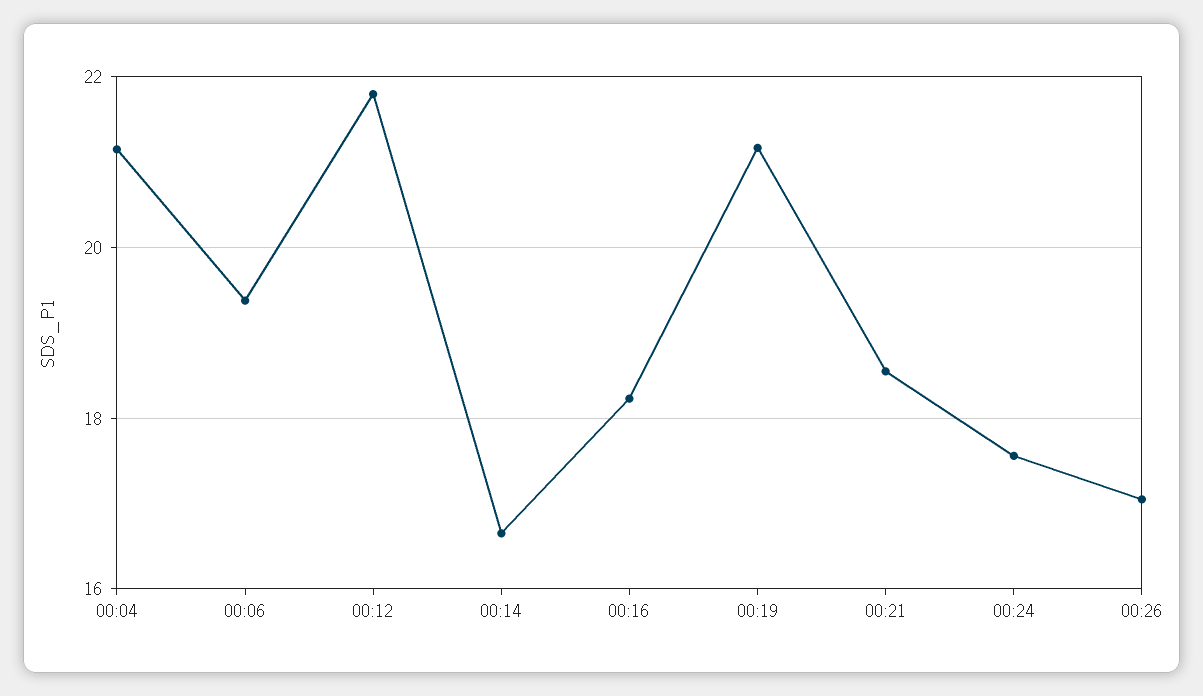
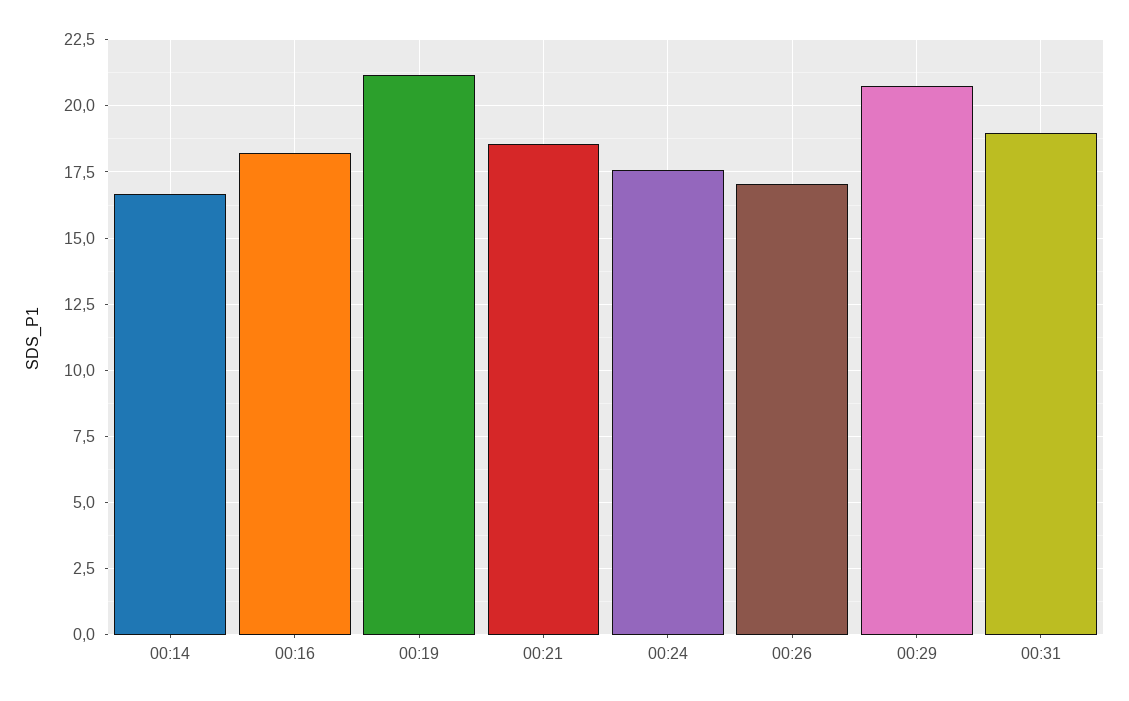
00:04: 21.2 -> none
00:06: 19.4 -> none
00:12: 21.8 -> none
00:29: none -> 20.75
00:31: none -> 19

